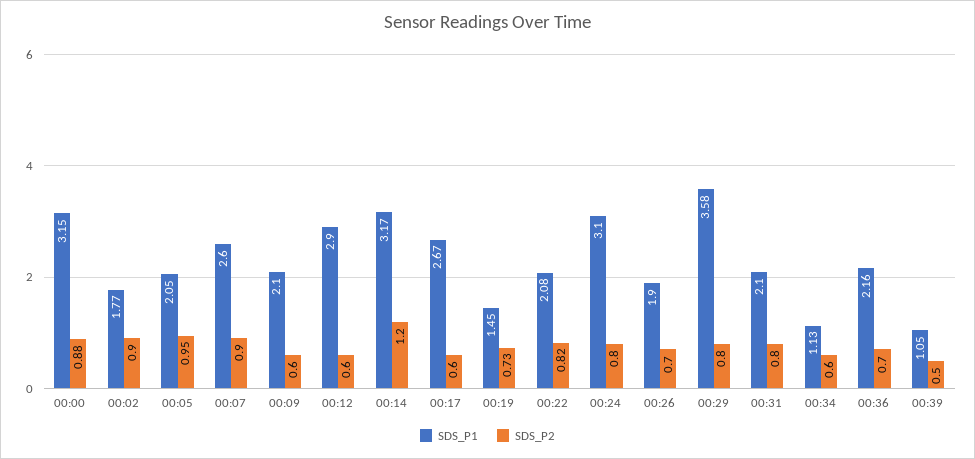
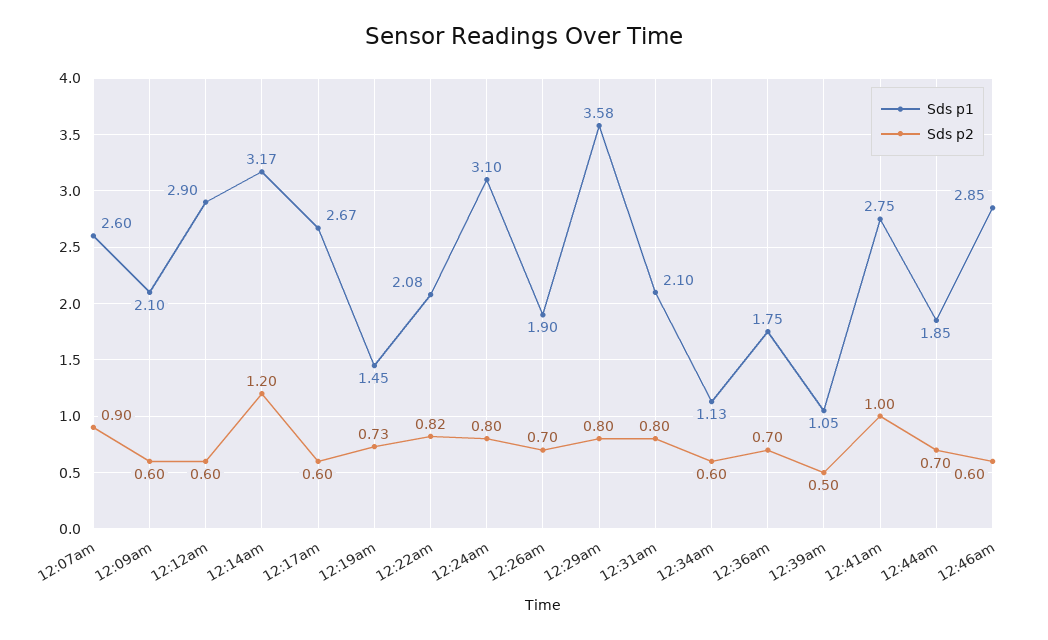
SDS_P1, 00:00: 3.15 -> none
SDS_P2, 00:00: 0.88 -> none
SDS_P1, 00:02: 1.77 -> none
SDS_P2, 00:02: 0.9 -> none
SDS_P1, 00:05: 2.05 -> none
SDS_P2, 00:05: 0.95 -> none
SDS_P1, 00:36: 2.16 -> 1.75
SDS_P1, 12:41am: none -> 2.75
SDS_P2, 12:41am: none -> 1
SDS_P1, 12:44am: none -> 1.85
SDS_P2, 12:44am: none -> 0.7
SDS_P1, 12:46am: none -> 2.85
SDS_P2, 12:46am: none -> 0.6

